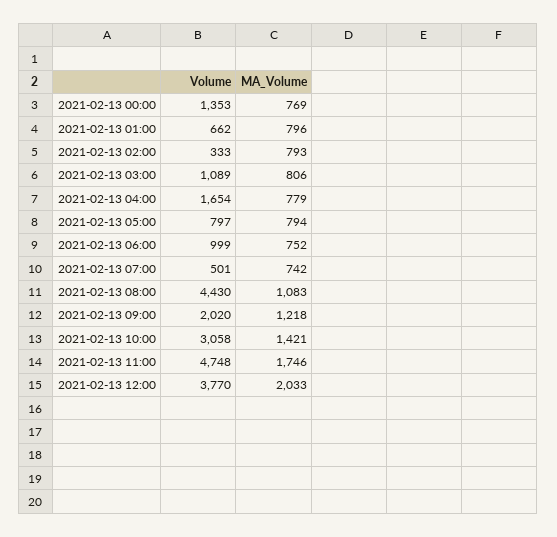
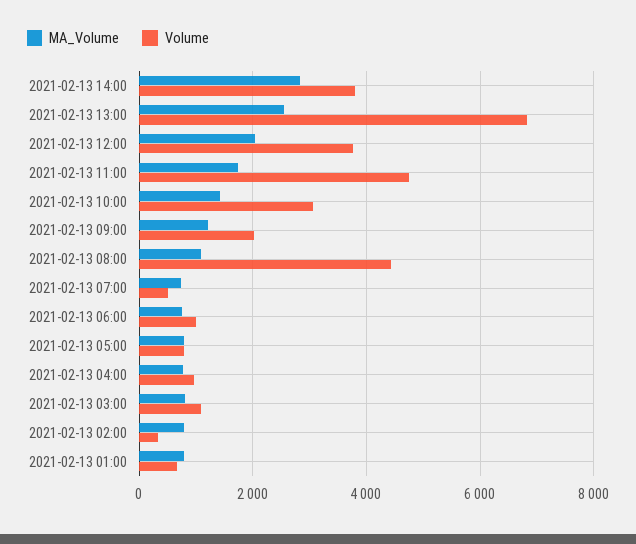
Volume, 2021-02-13 00:00: 1353 -> none
MA_Volume, 2021-02-13 00:00: 769 -> none
Volume, 2021-02-13 04:00: 1654 -> 1000
MA_Volume, 2021-02-13 14:00: none -> 2800
Volume, 2021-02-13 14:00: none -> 3800
MA_Volume, 2021-02-13 13:00: none -> 2600
Volume, 2021-02-13 13:00: none -> 6800

